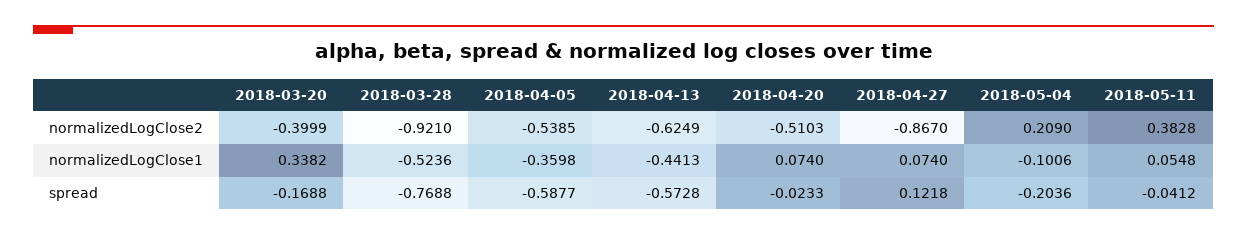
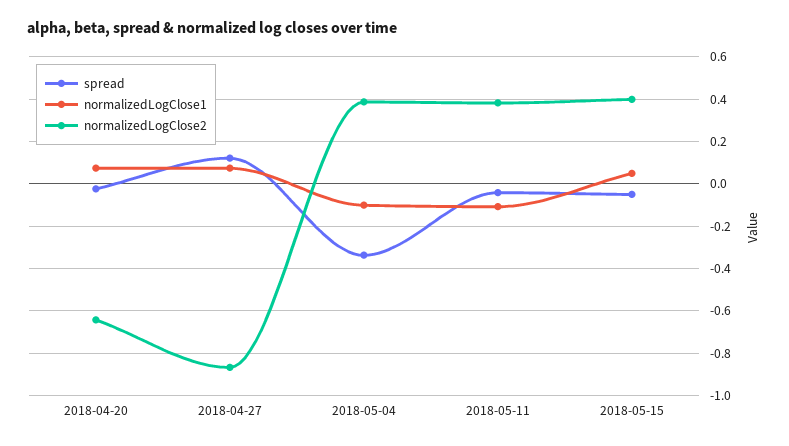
normalizedLogClose2, 2018-03-20: -0.3999 -> none
normalizedLogClose2, 2018-03-28: -0.921 -> none
normalizedLogClose2, 2018-04-05: -0.5385 -> none
normalizedLogClose2, 2018-04-13: -0.6249 -> none
normalizedLogClose2, 2018-04-20: -0.5103 -> -0.65
normalizedLogClose2, 2018-05-04: 0.209 -> 0.4
normalizedLogClose1, 2018-03-20: 0.3382 -> none
normalizedLogClose1, 2018-03-28: -0.5236 -> none
normalizedLogClose1, 2018-04-05: -0.3598 -> none
normalizedLogClose1, 2018-04-13: -0.4413 -> none
normalizedLogClose1, 2018-05-11: 0.0548 -> -0.1
spread, 2018-03-20: -0.1688 -> none
spread, 2018-03-28: -0.7688 -> none
spread, 2018-04-05: -0.5877 -> none
spread, 2018-04-13: -0.5728 -> none
spread, 2018-05-04: -0.2036 -> -0.35
spread, 2018-05-15: none -> -0.05
normalizedLogClose1, 2018-05-15: none -> 0.05
normalizedLogClose2, 2018-05-15: none -> 0.4

